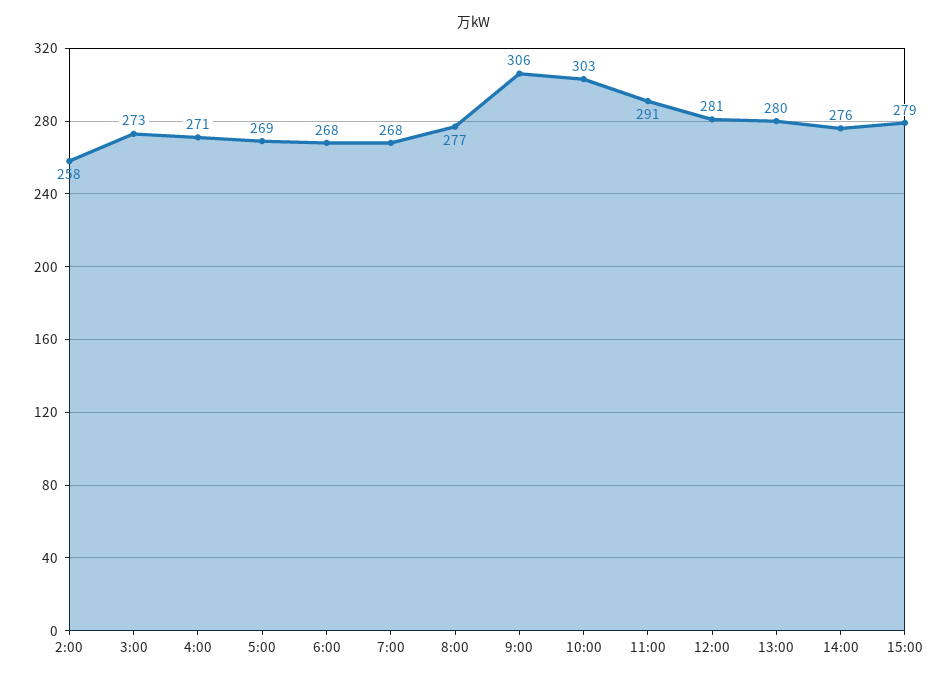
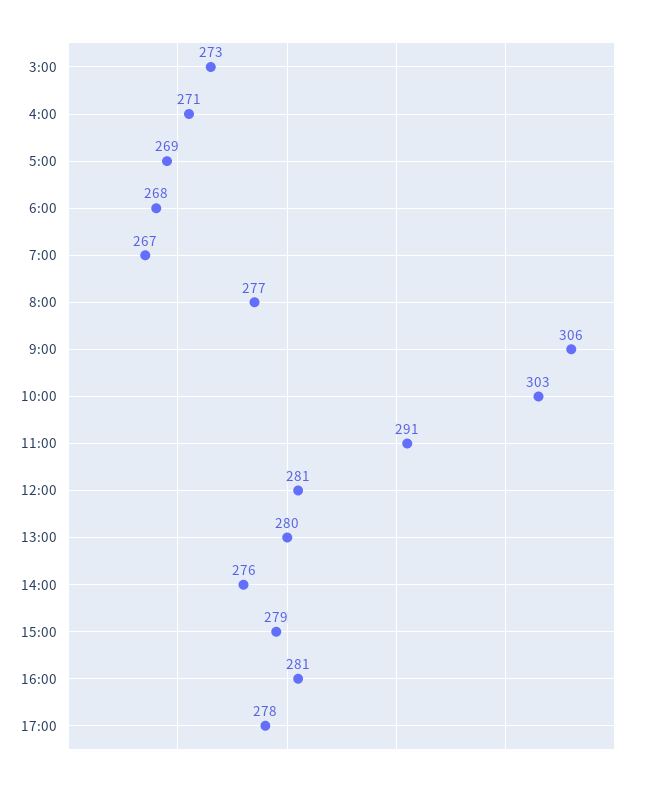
2:00: 258 -> none
7:00: 268 -> 267
16:00: none -> 281
17:00: none -> 278

